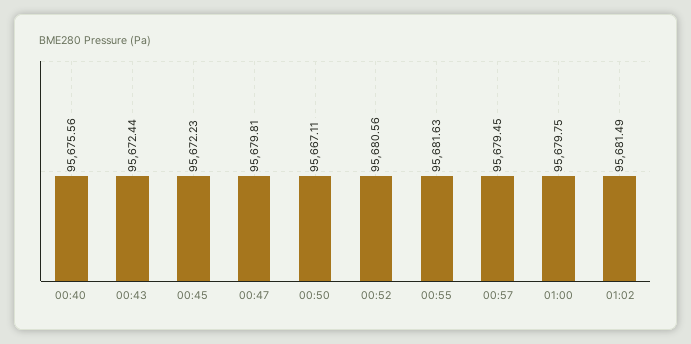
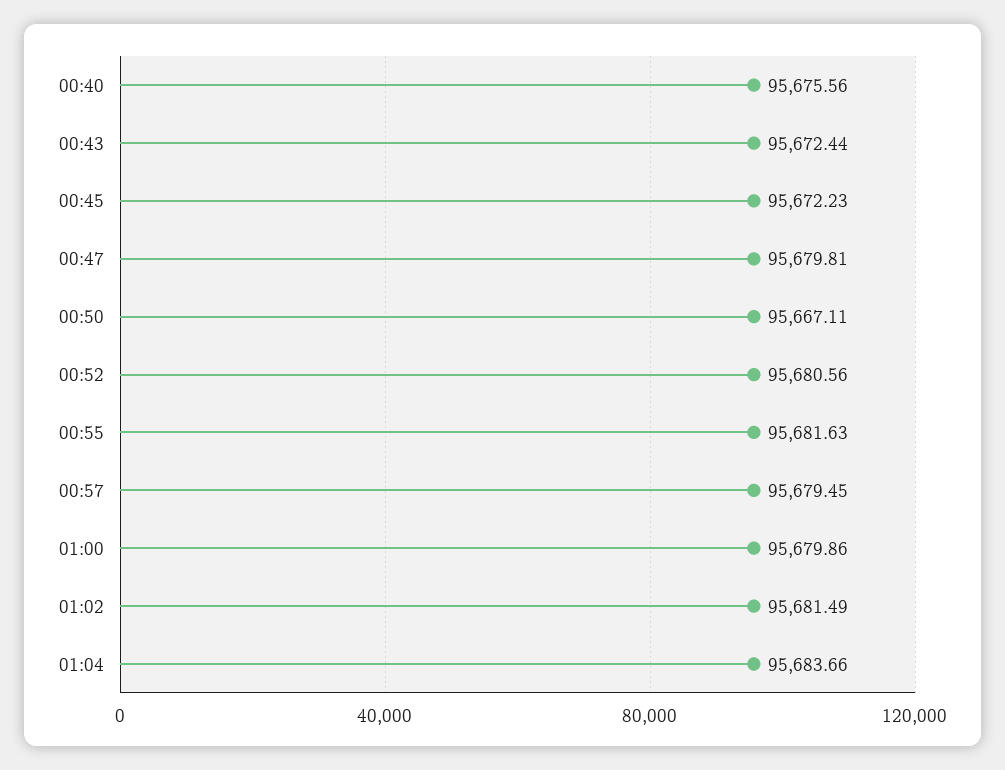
01:00: 95679.75 -> 95679.86
01:04: none -> 95683.66

